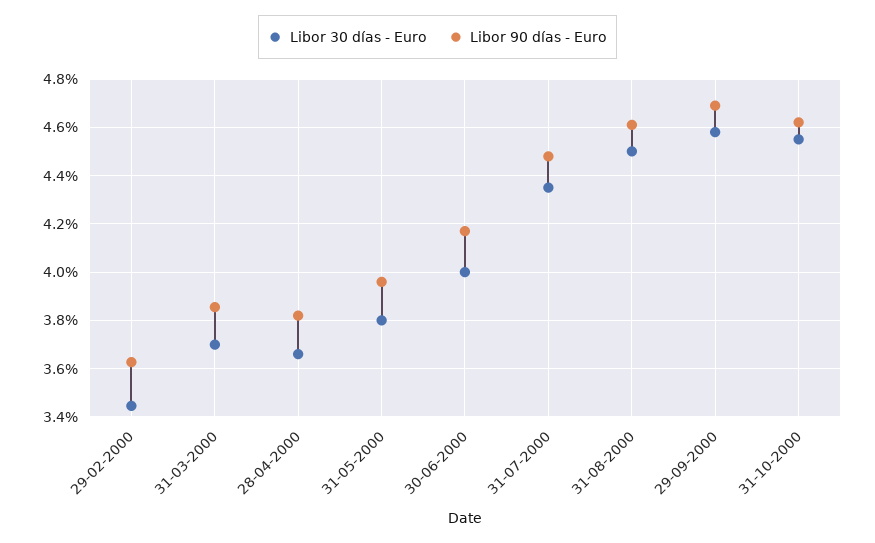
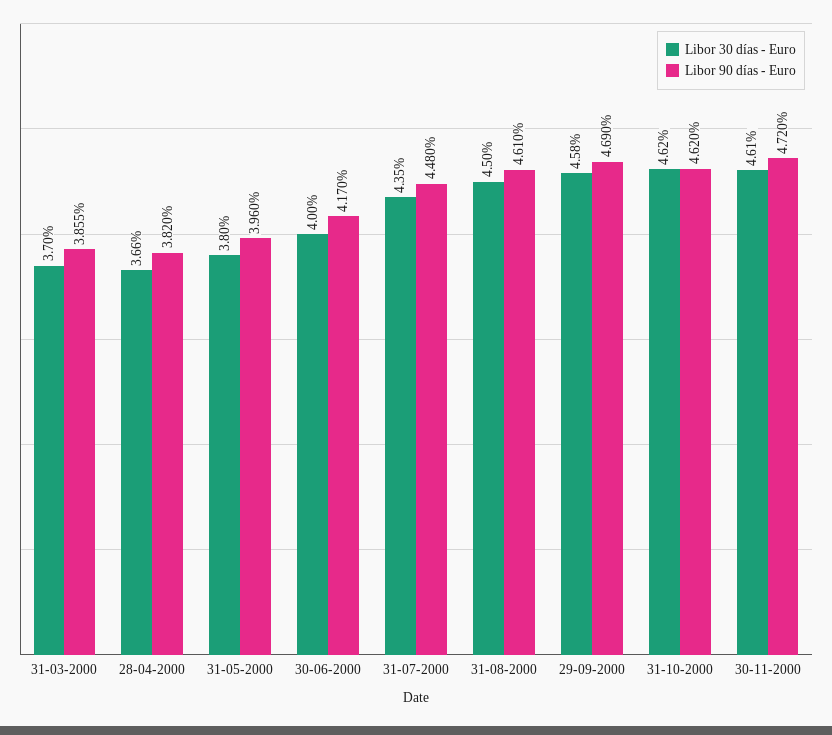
Libor 30 días - Euro, 29-02-2000: 3.45 -> none
Libor 90 días - Euro, 29-02-2000: 3.625 -> none
Libor 30 días - Euro, 31-10-2000: 4.55 -> 4.62
Libor 30 días - Euro, 30-11-2000: none -> 4.61
Libor 90 días - Euro, 30-11-2000: none -> 4.72

